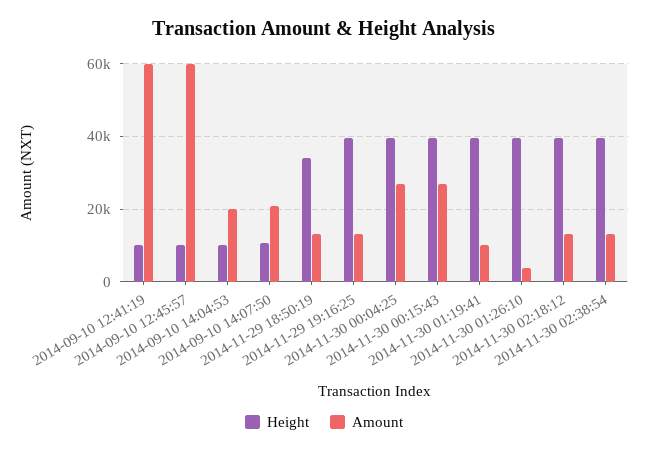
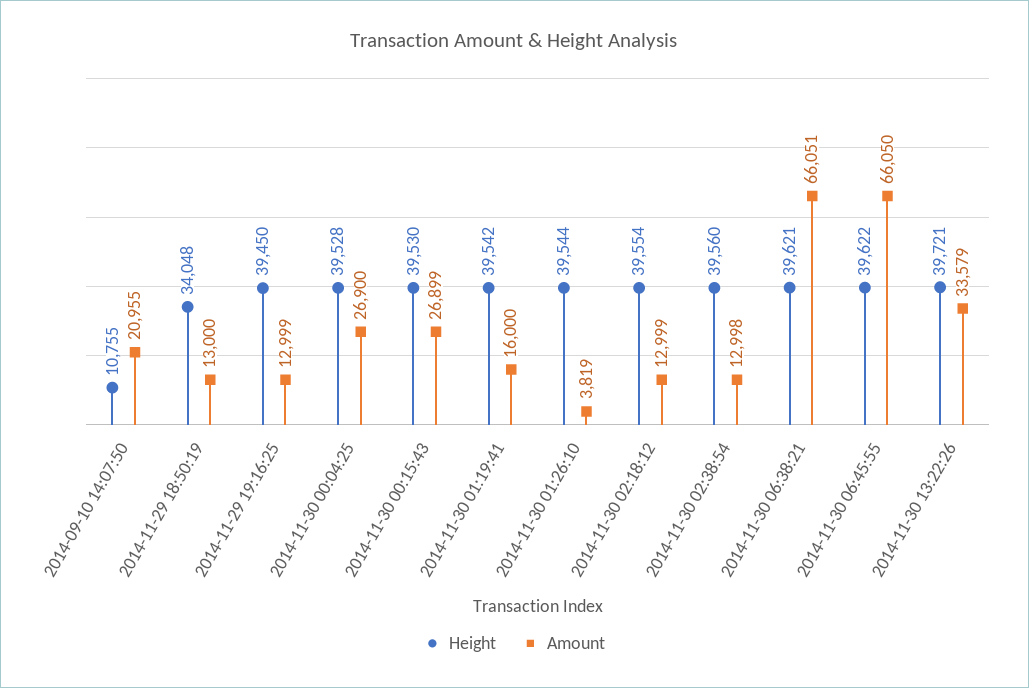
Height, 2014-09-10 12:41:19: 10000 -> none
Amount, 2014-09-10 12:41:19: 60000 -> none
Height, 2014-09-10 12:45:57: 10000 -> none
Amount, 2014-09-10 12:45:57: 60000 -> none
Height, 2014-09-10 14:04:53: 10000 -> none
Amount, 2014-09-10 14:04:53: 20000 -> none
Amount, 2014-11-30 01:19:41: 10000 -> 16000
Height, 2014-11-30 06:38:21: none -> 39621
Amount, 2014-11-30 06:38:21: none -> 66051
Height, 2014-11-30 06:45:55: none -> 39622
Amount, 2014-11-30 06:45:55: none -> 66050
Height, 2014-11-30 13:22:26: none -> 39721
Amount, 2014-11-30 13:22:26: none -> 33579

